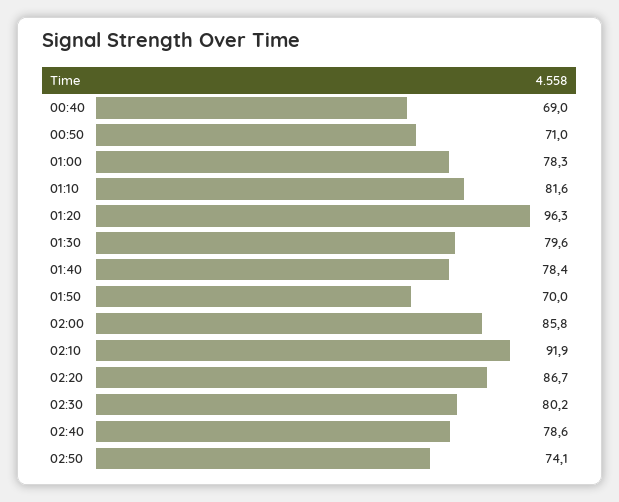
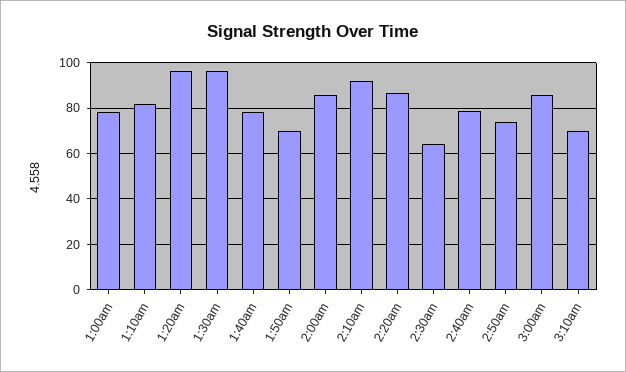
00:40: 69 -> none
00:50: 71 -> none
01:30: 79.6 -> 95
02:30: 80.2 -> 65
3:00am: none -> 85
3:10am: none -> 70

